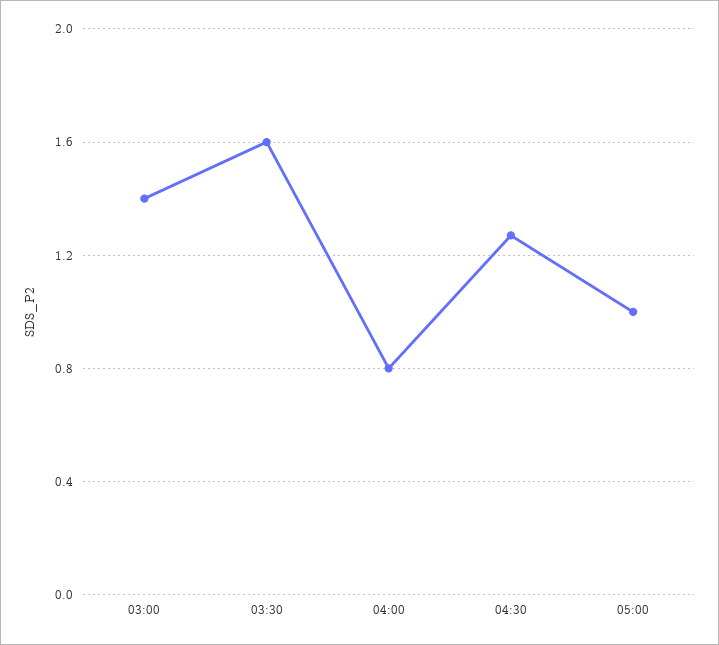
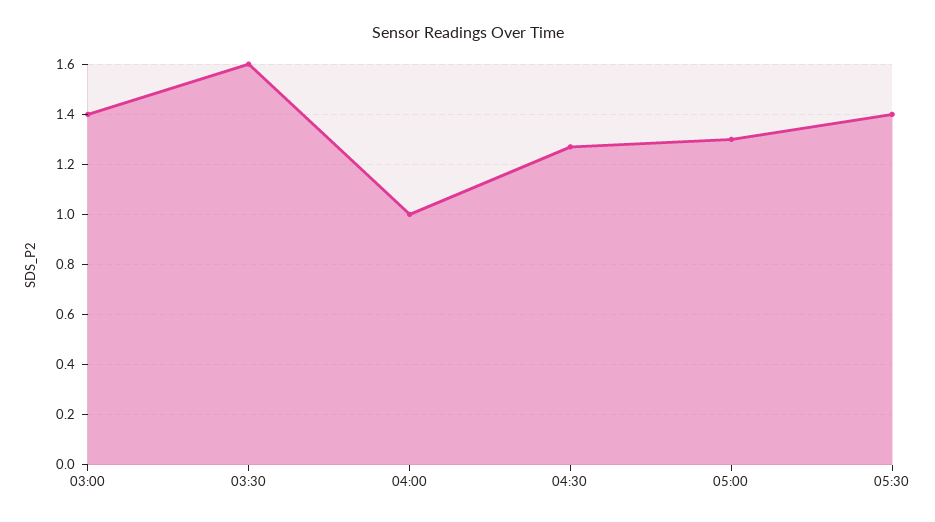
04:00: 0.8 -> 1
05:00: 1 -> 1.3
05:30: none -> 1.4

